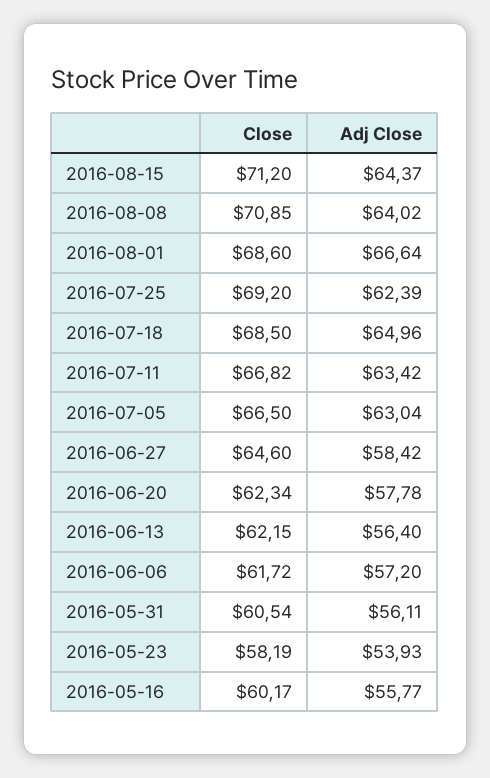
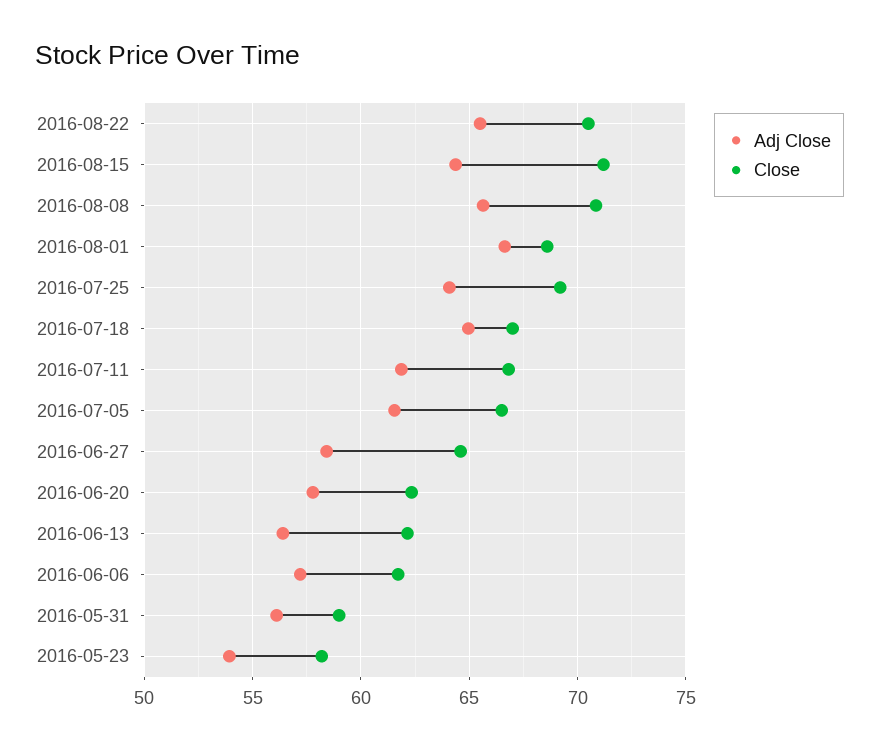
Adj Close, 2016-08-08: 64.02 -> 65.5
Adj Close, 2016-07-25: 62.39 -> 64
Close, 2016-07-18: 68.5 -> 67
Adj Close, 2016-07-11: 63.42 -> 62
Adj Close, 2016-07-05: 63.04 -> 61.5
Close, 2016-05-31: 60.54 -> 59
Close, 2016-05-16: 60.17 -> none
Adj Close, 2016-05-16: 55.77 -> none
Adj Close, 2016-08-22: none -> 65.5
Close, 2016-08-22: none -> 70.5

